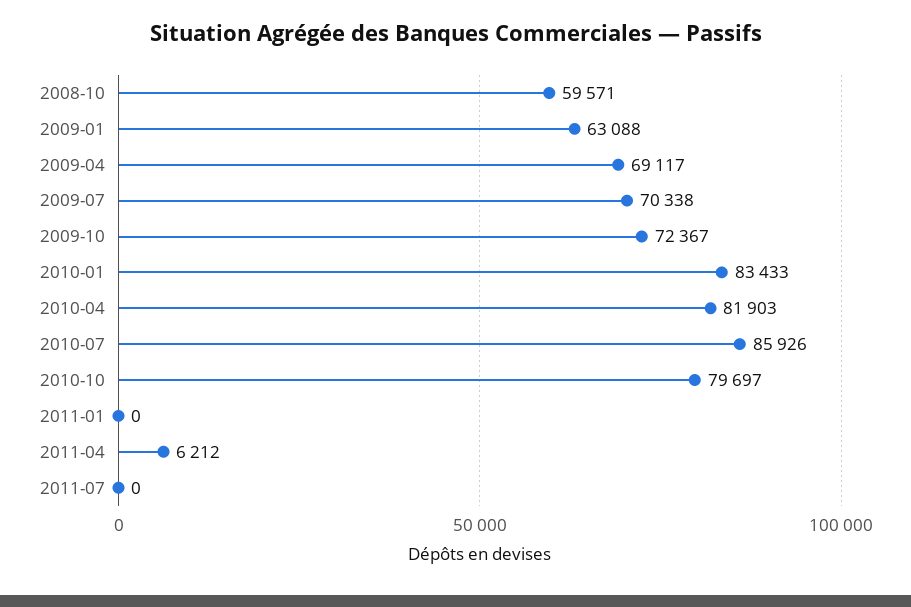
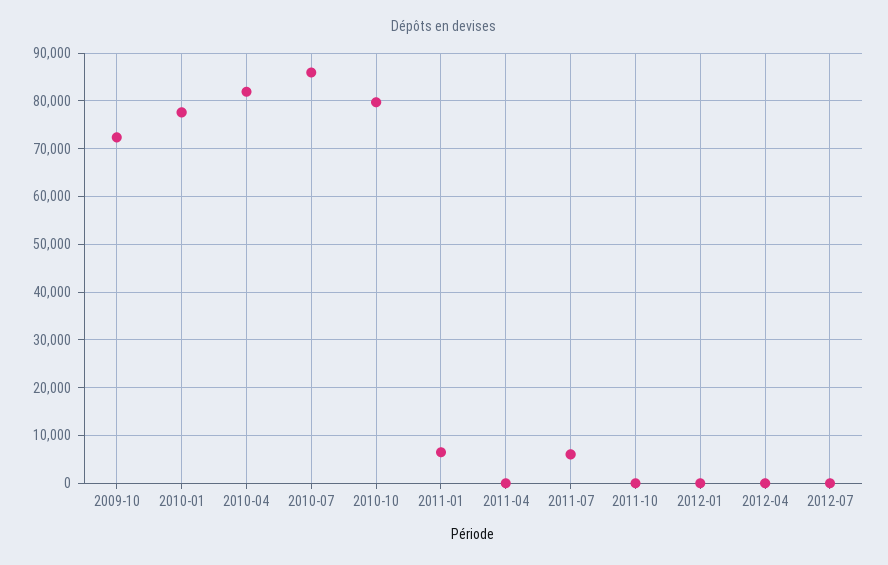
2008-10: 59571 -> none
2009-01: 63088 -> none
2009-04: 69117 -> none
2009-07: 70338 -> none
2010-01: 83433 -> 78000
2011-01: 0 -> 6000
2011-04: 6212 -> 0
2011-07: 0 -> 6000
2011-10: none -> 0
2012-01: none -> 0
2012-04: none -> 0
2012-07: none -> 0

